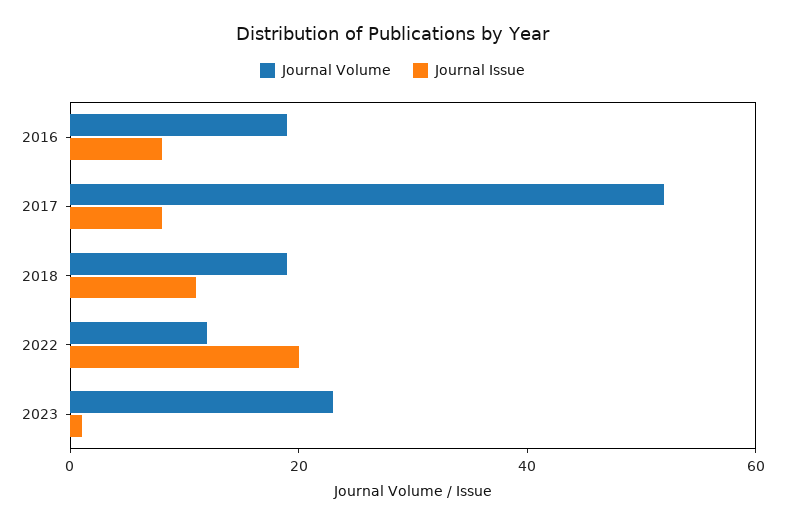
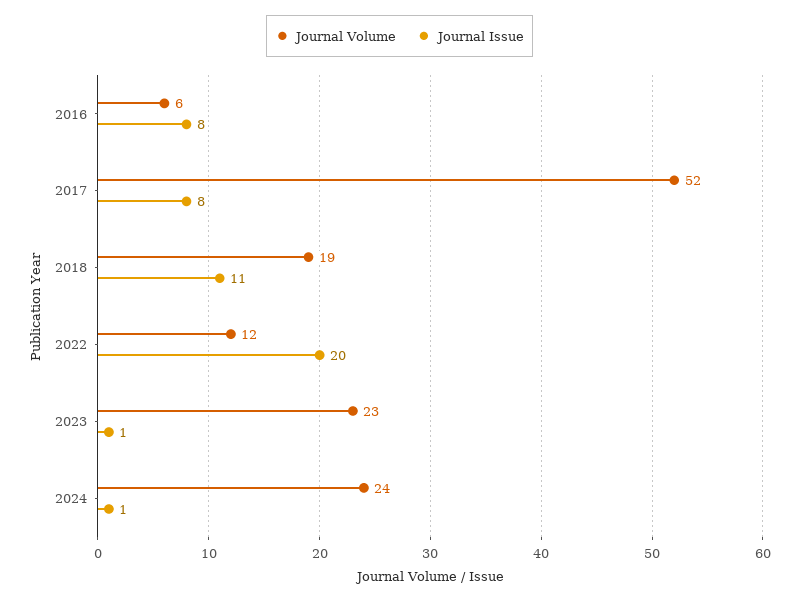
Journal Volume, 2016: 20 -> 6
Journal Volume, 2024: none -> 24
Journal Issue, 2024: none -> 1

